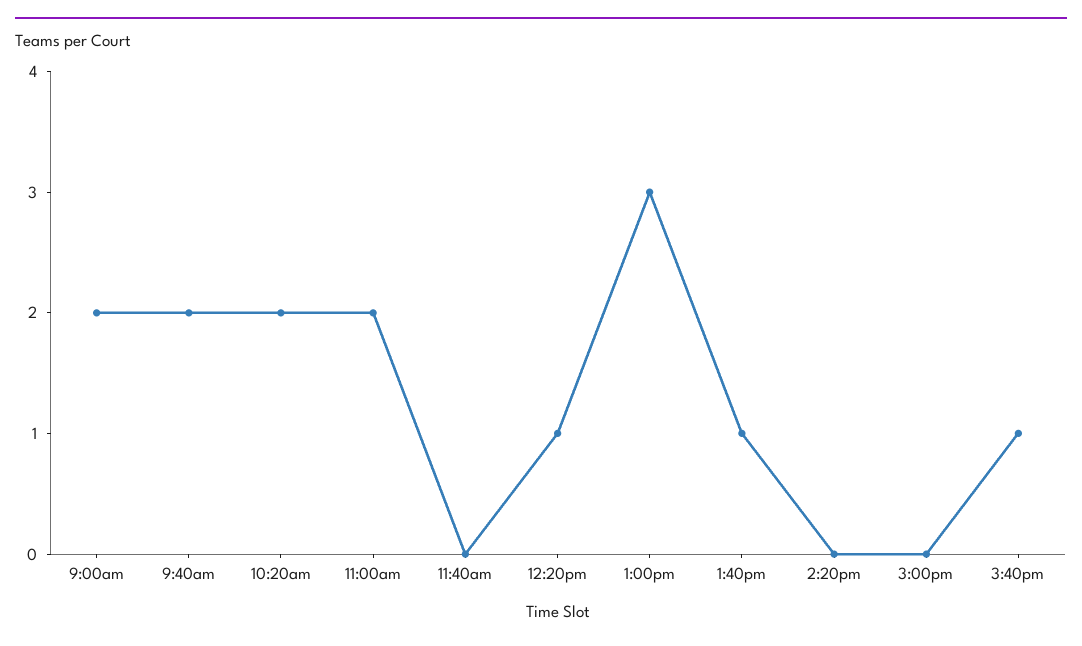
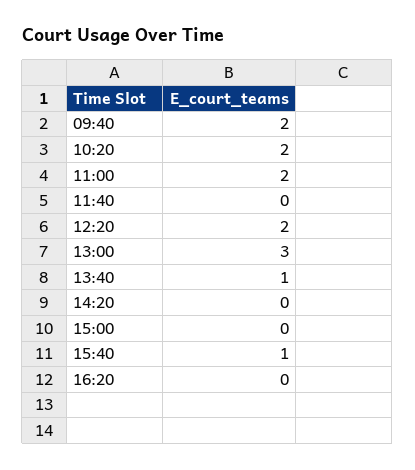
9:00am: 2 -> none
12:20pm: 1 -> 2
16:20: none -> 0

